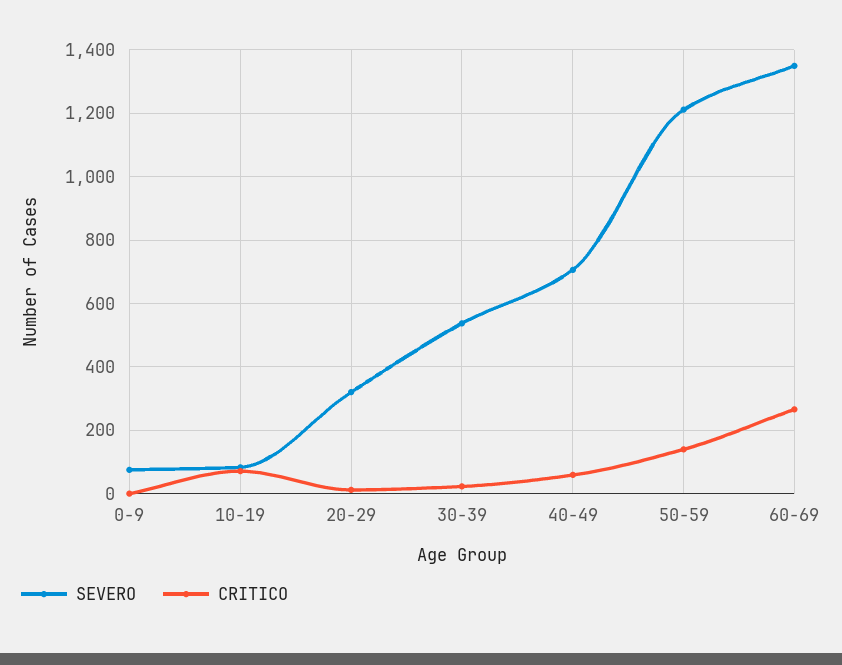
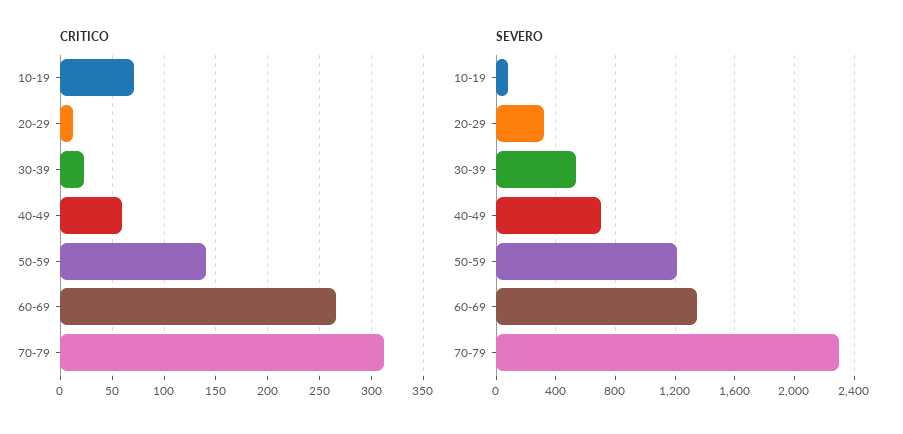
SEVERO, 0-9: 80 -> none
CRITICO, 0-9: 0 -> none
CRITICO, 70-79: none -> 310
SEVERO, 70-79: none -> 2300

